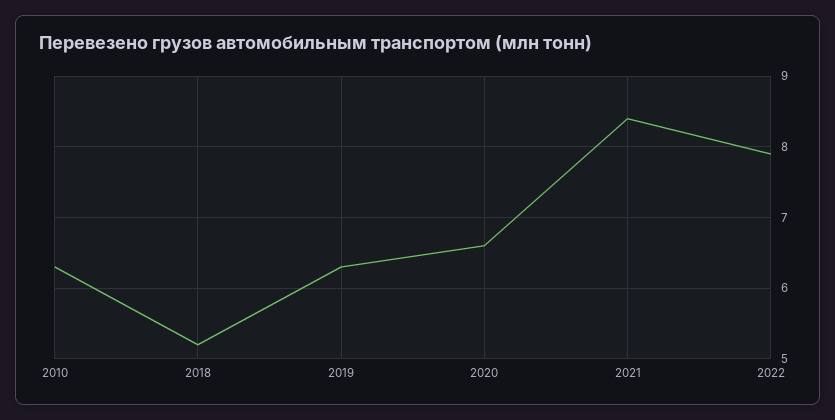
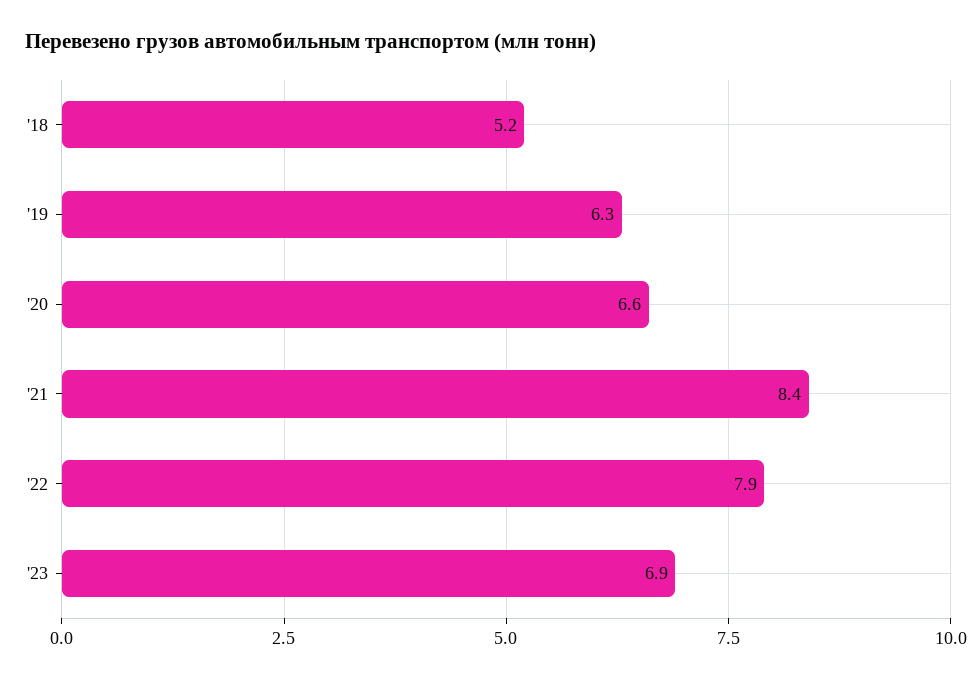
2010: 6.3 -> none
'23: none -> 6.9

